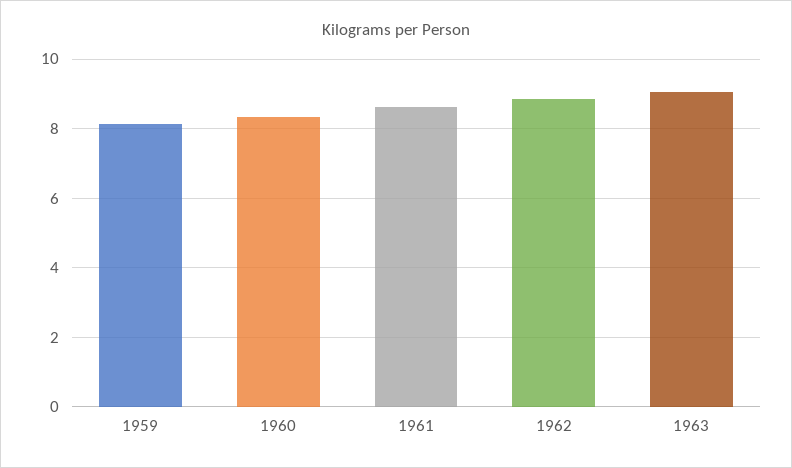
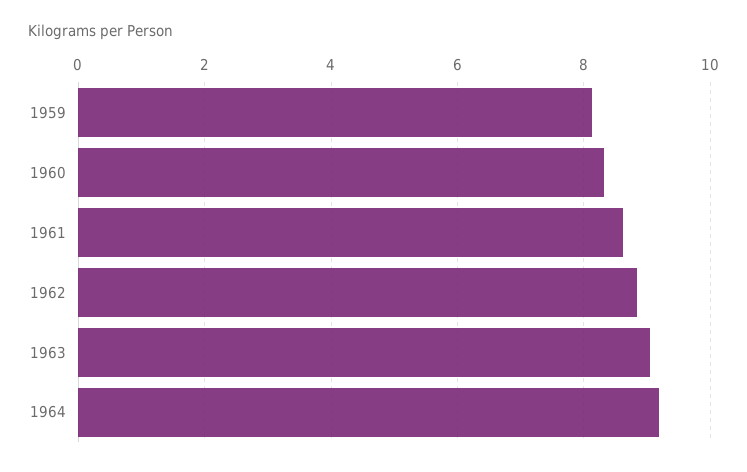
1964: none -> 9.2

